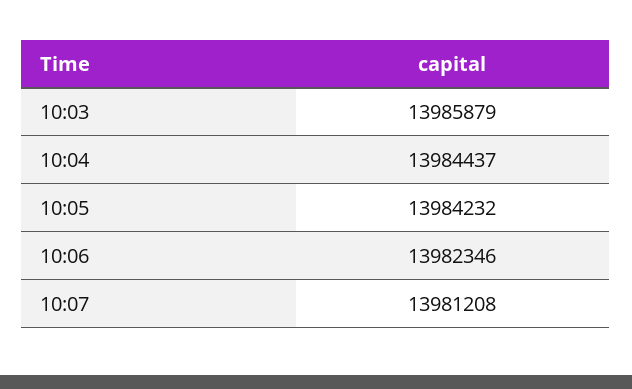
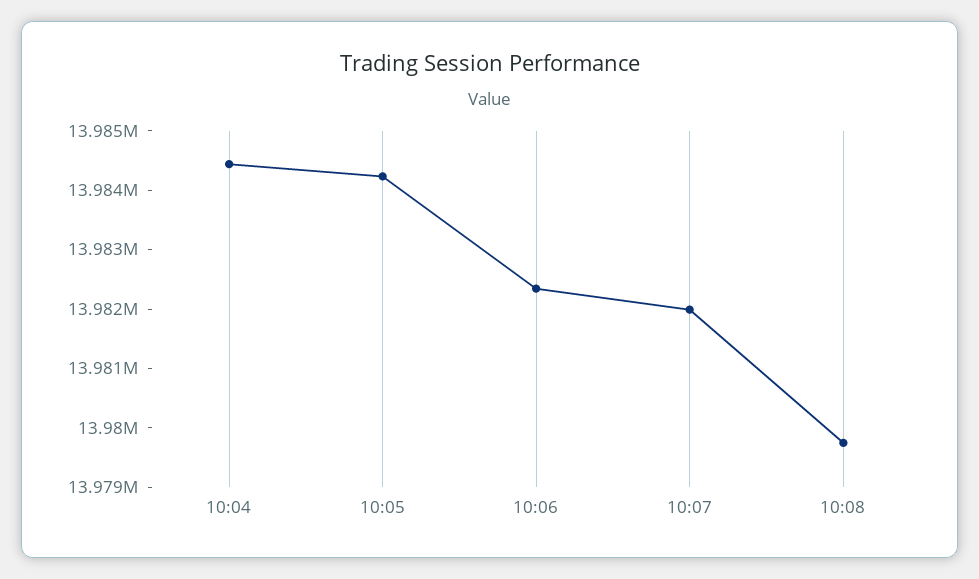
10:03: 13985879 -> none
10:07: 13981208 -> 13982000
10:08: none -> 13979800

